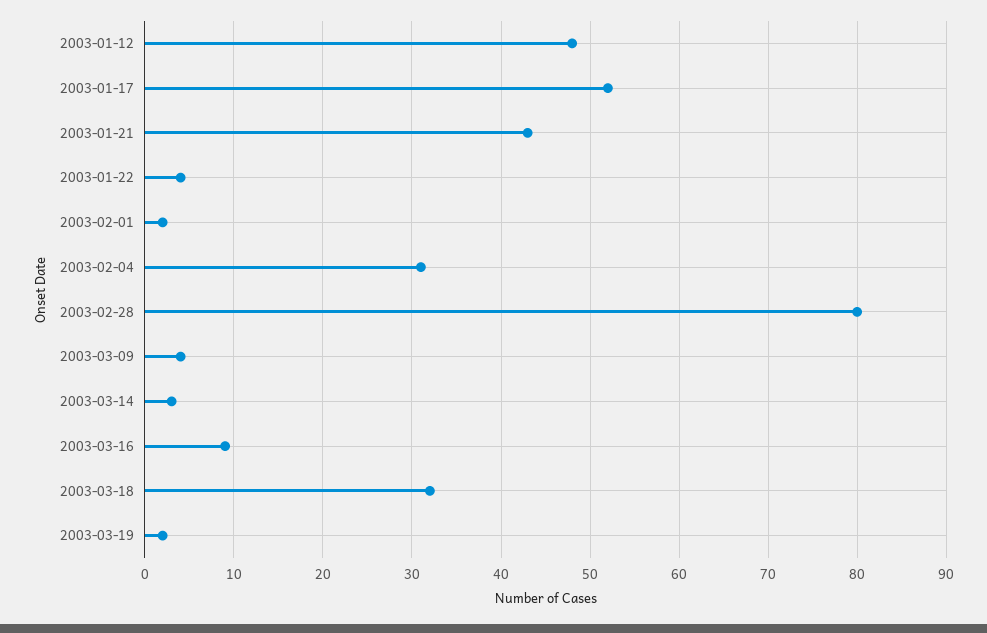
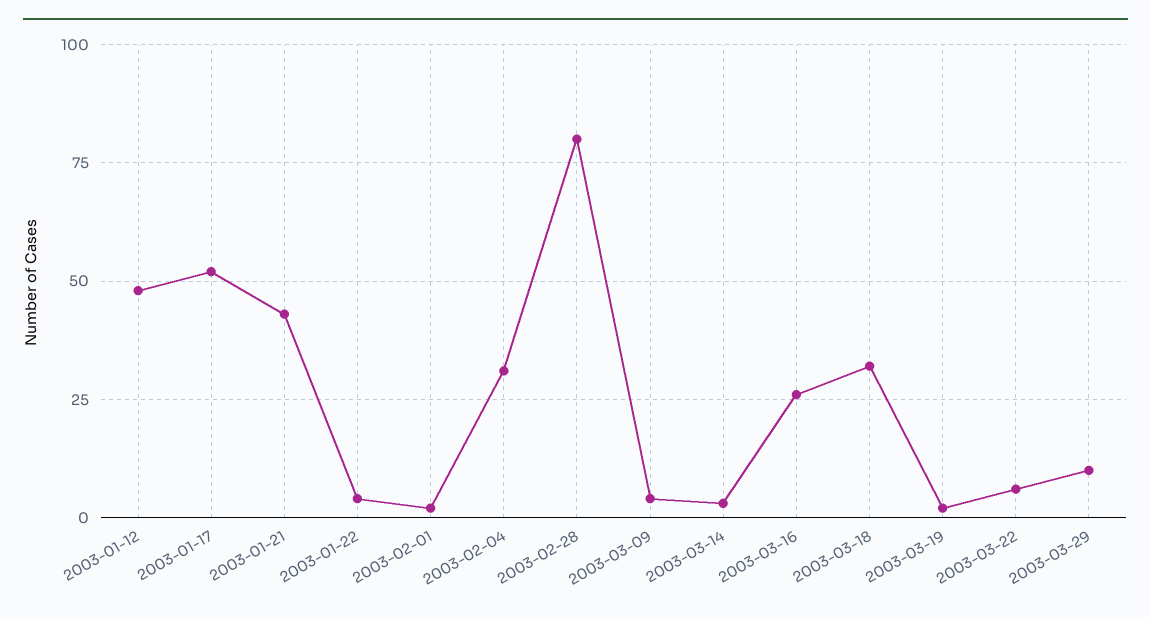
2003-03-16: 9 -> 25
2003-03-22: none -> 5
2003-03-29: none -> 10

